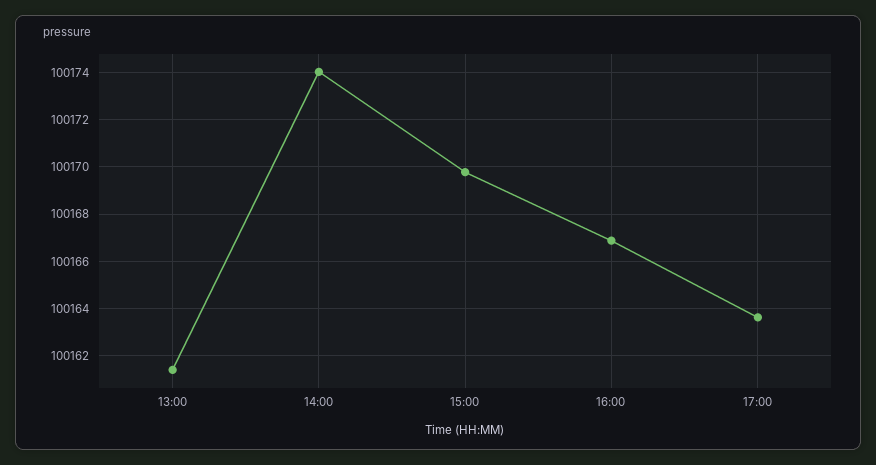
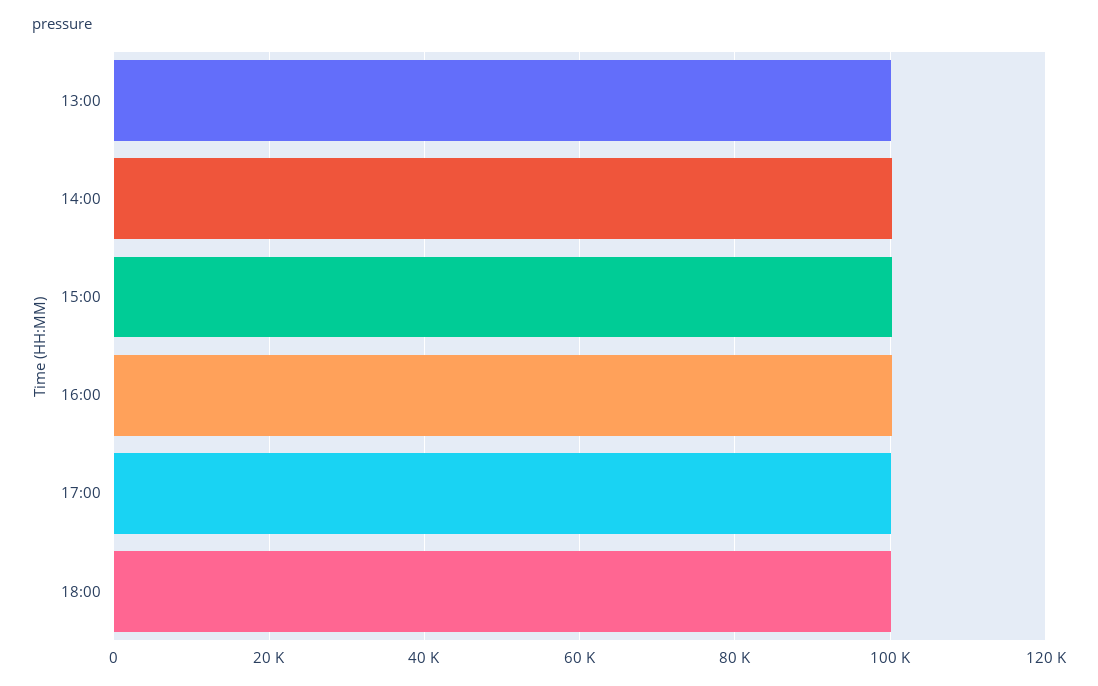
18:00: none -> 100000

